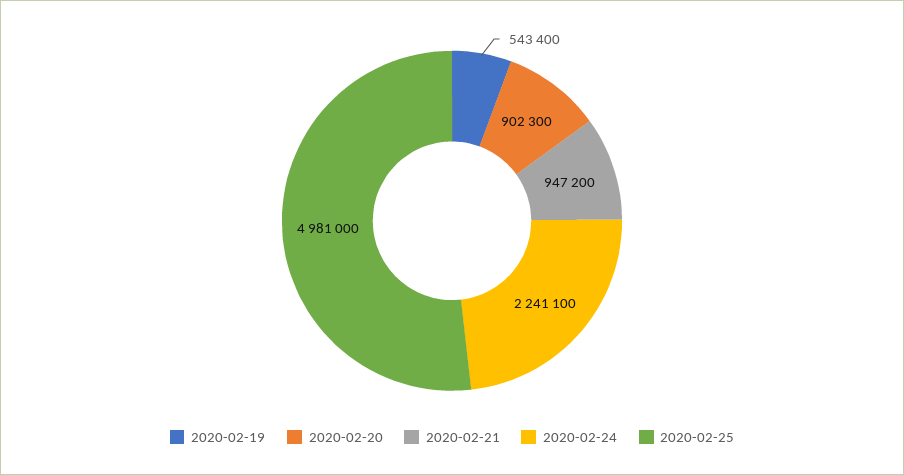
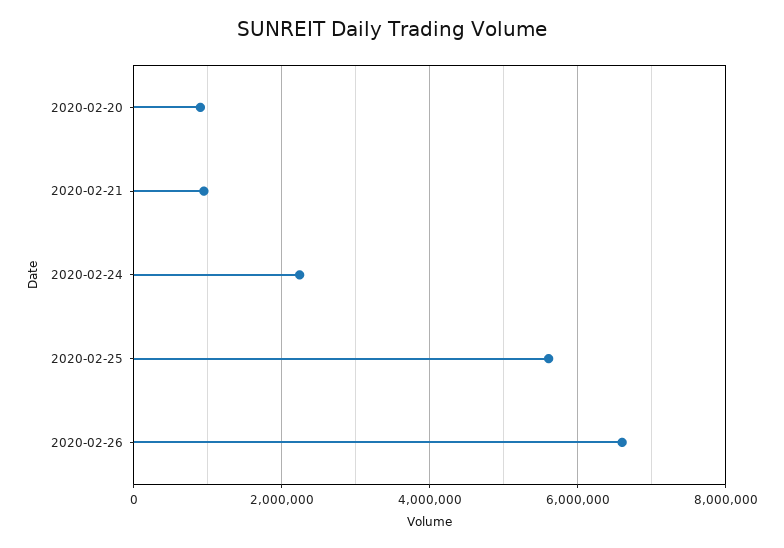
2020-02-19: 543400 -> none
2020-02-25: 4981000 -> 5600000
2020-02-26: none -> 6600000

